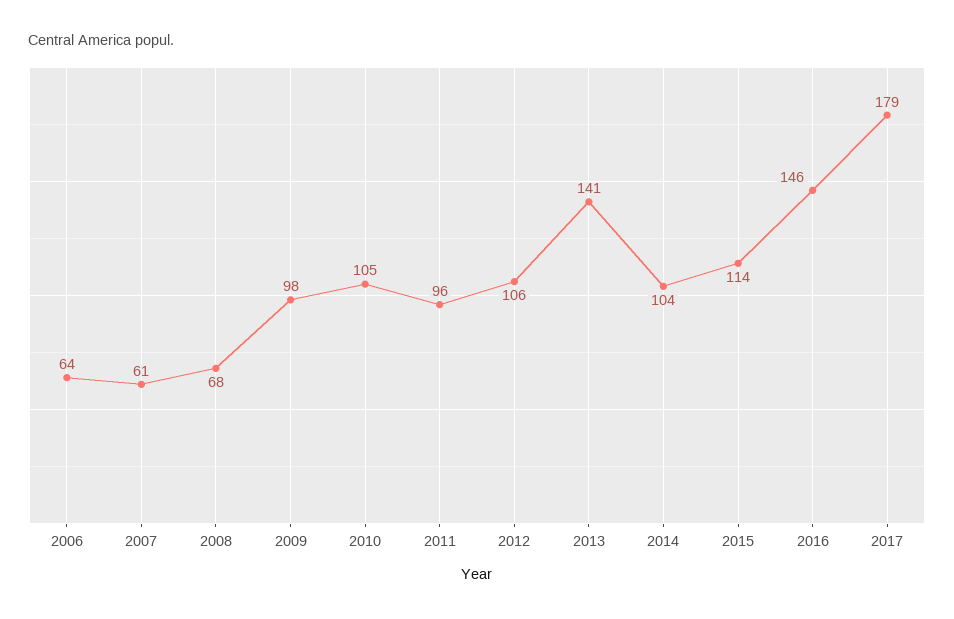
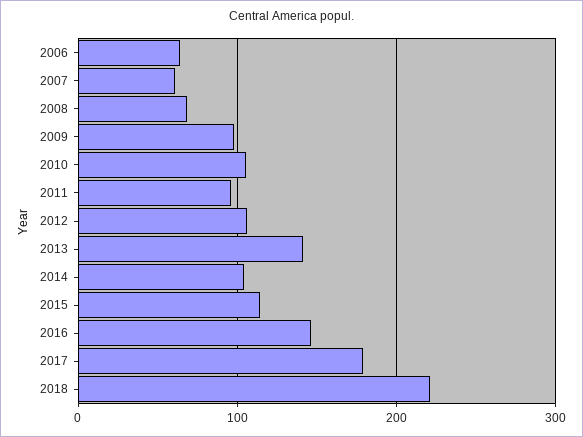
2018: none -> 220

